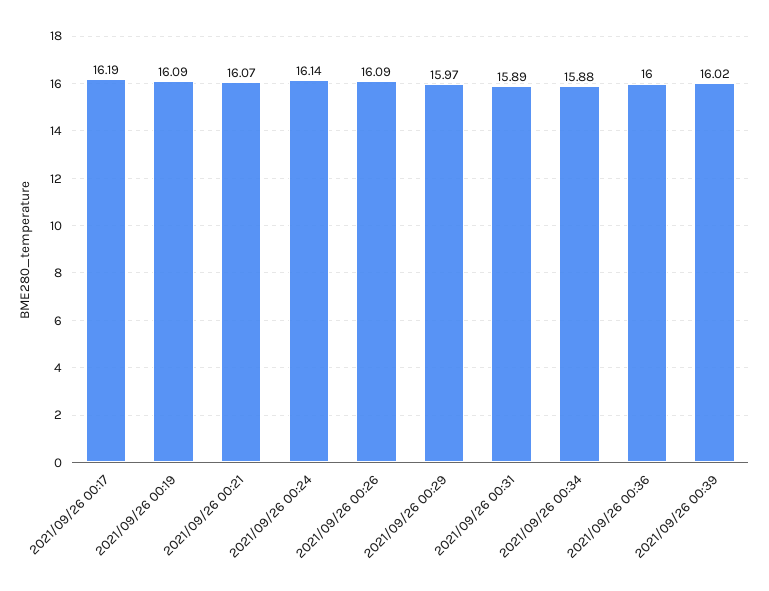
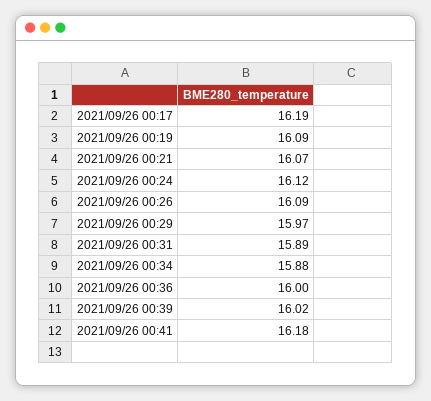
2021/09/26 00:24: 16.14 -> 16.12
2021/09/26 00:41: none -> 16.18

